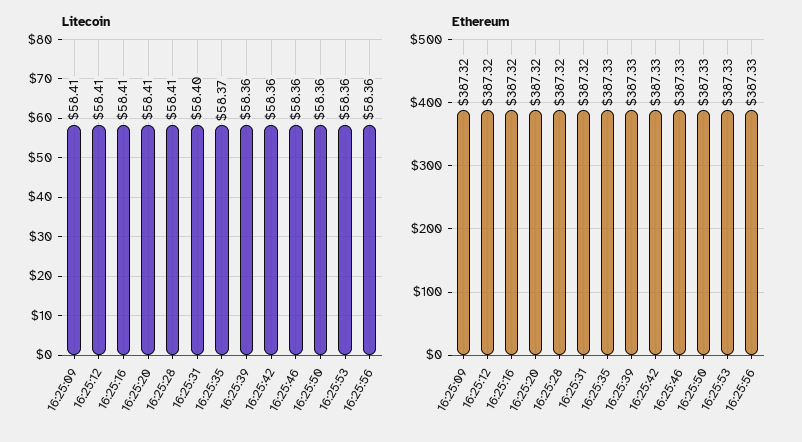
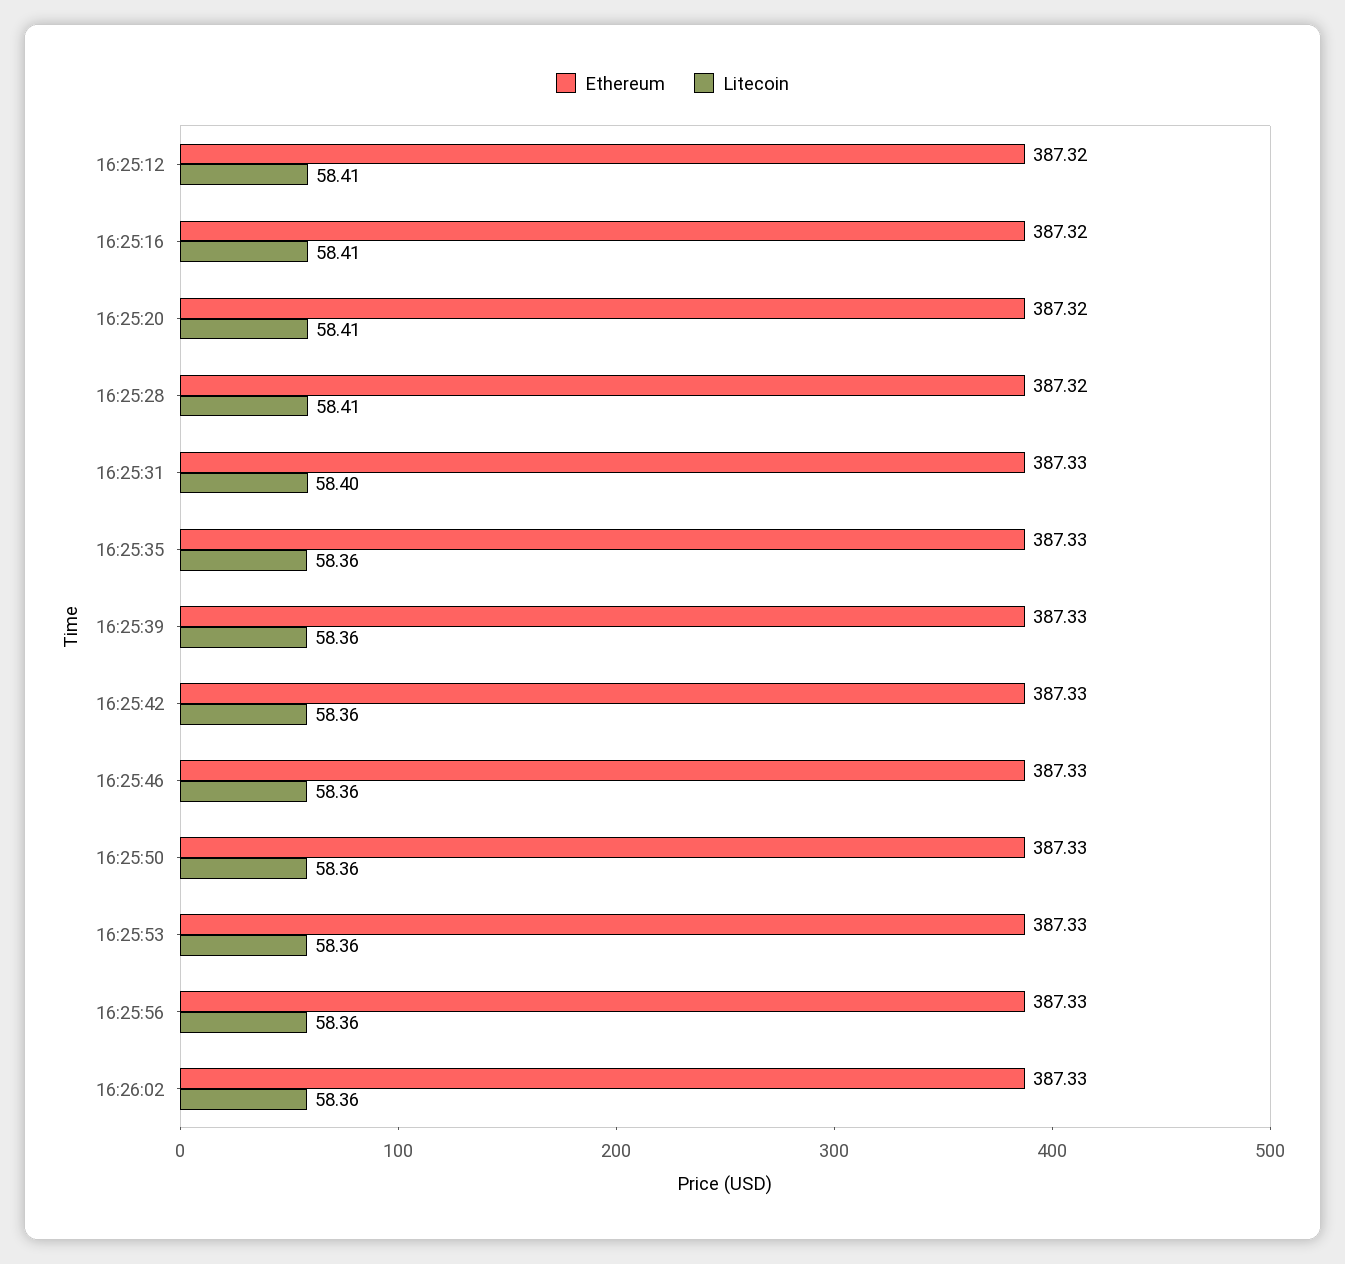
Litecoin, 16:25:09: 58.41 -> none
Litecoin, 16:25:35: 58.37 -> 58.36
Ethereum, 16:25:09: 387.32 -> none
Ethereum, 16:25:31: 387.32 -> 387.33
Ethereum, 16:26:02: none -> 387.33
Litecoin, 16:26:02: none -> 58.36

